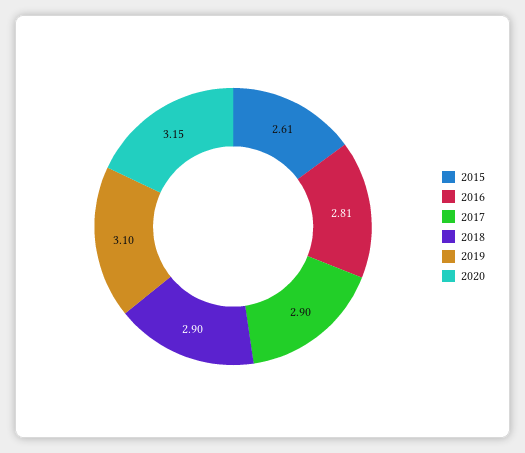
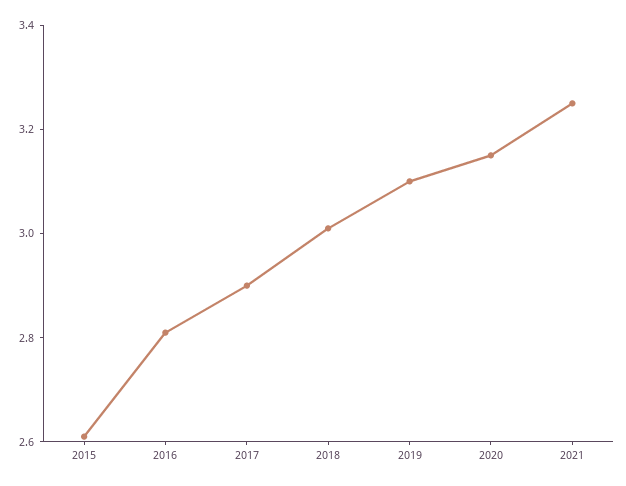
2018: 2.9 -> 3
2021: none -> 3.25

